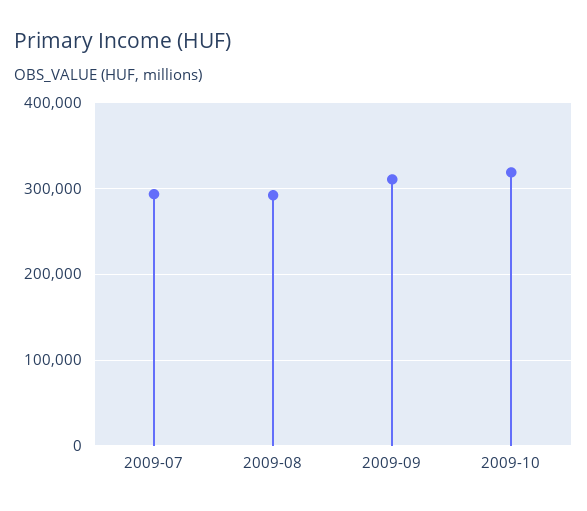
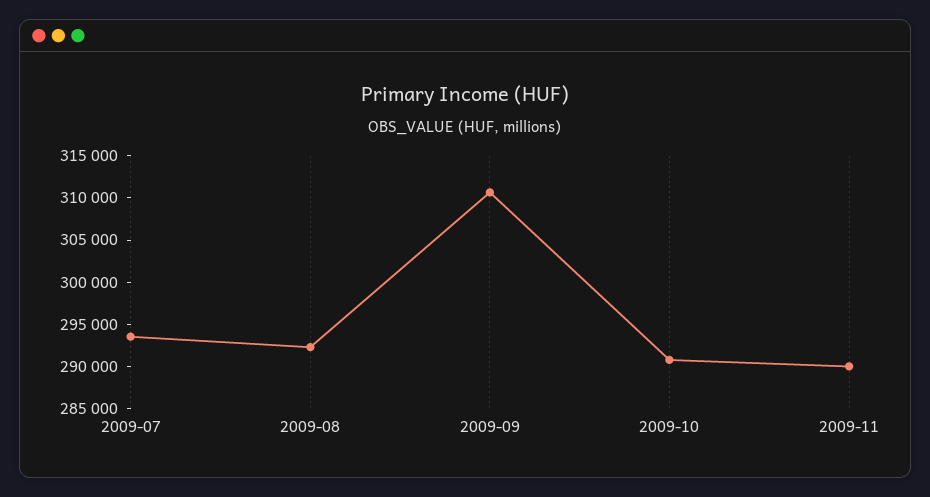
2009-10: 320000 -> 291000
2009-11: none -> 290000

